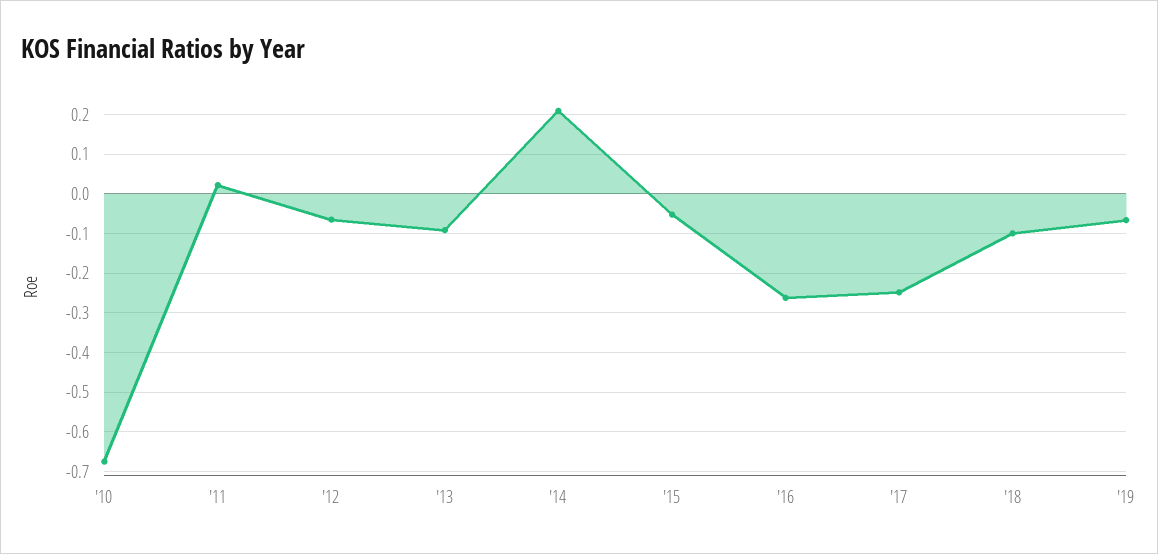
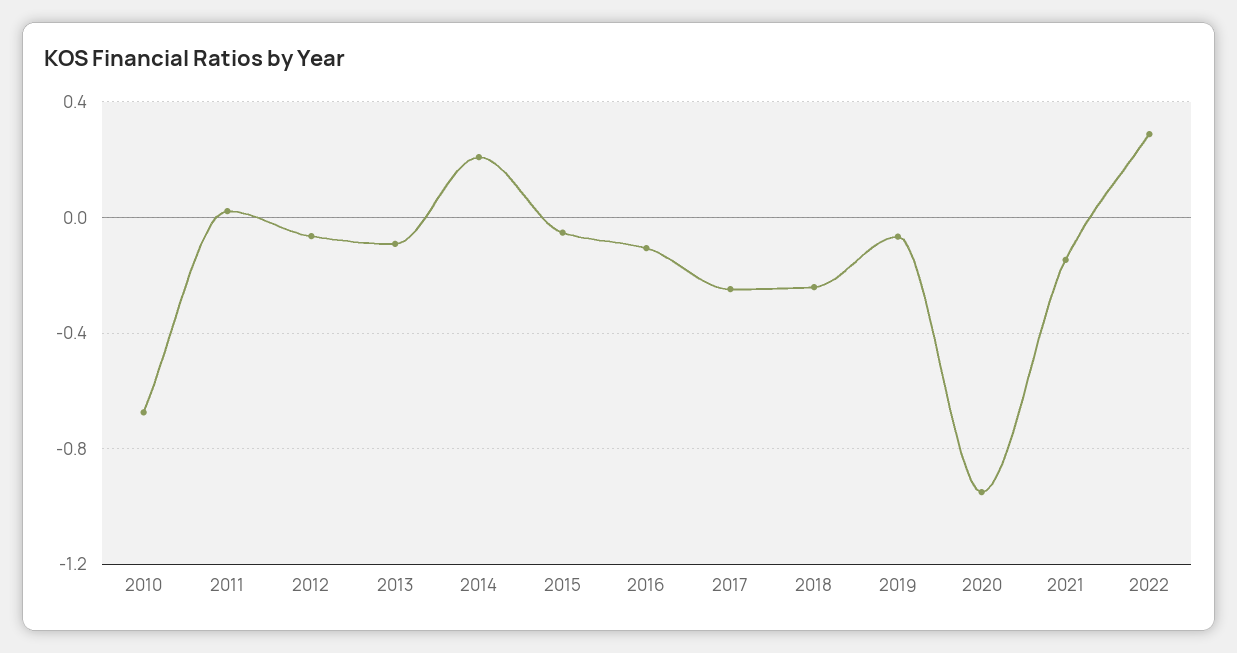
'16: -0.26 -> -0.1
'18: -0.1 -> -0.25
2020: none -> -0.95
2021: none -> -0.15
2022: none -> 0.3

